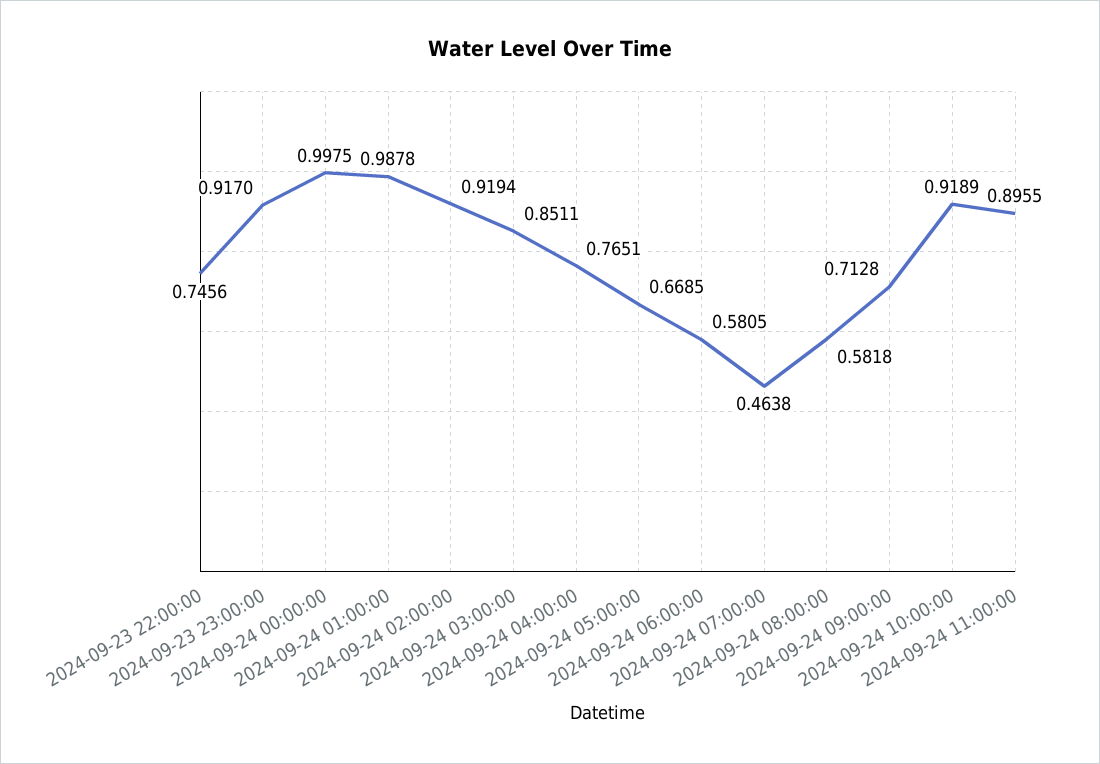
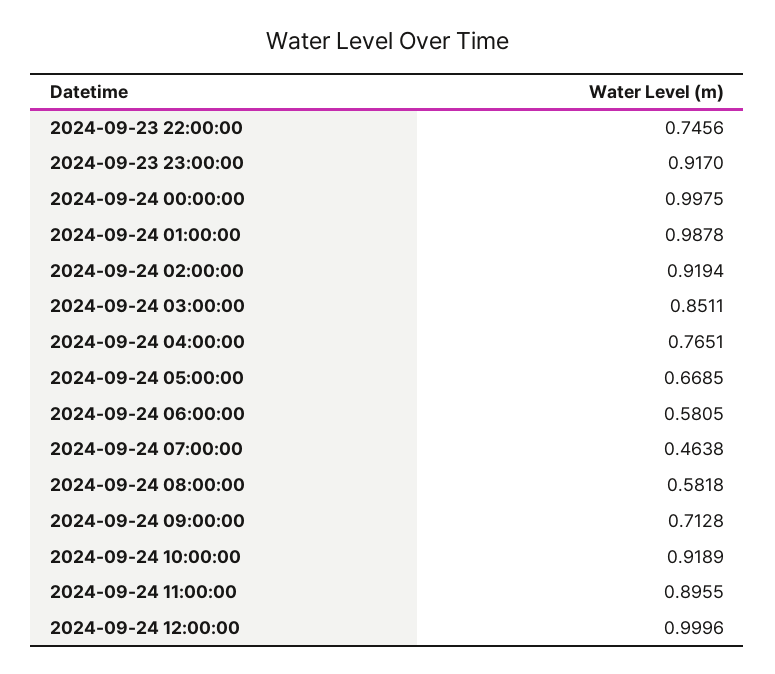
2024-09-24 12:00:00: none -> 0.9996

